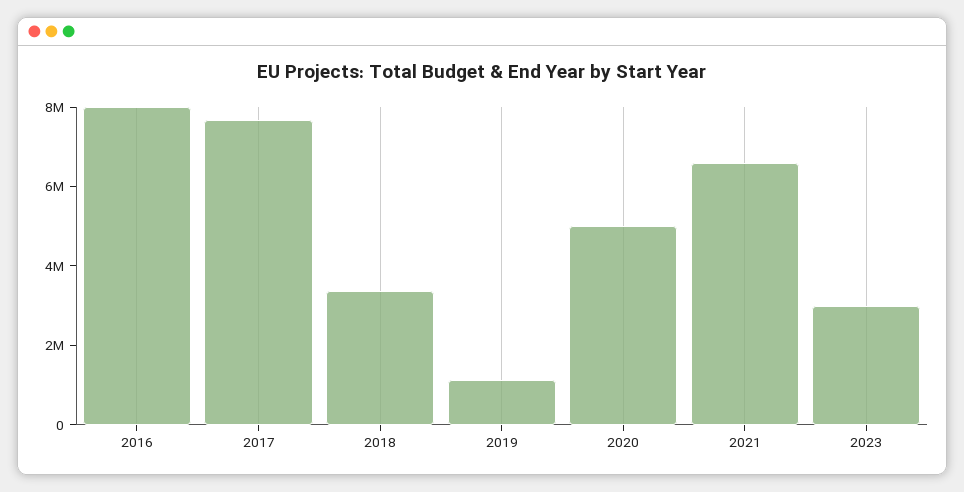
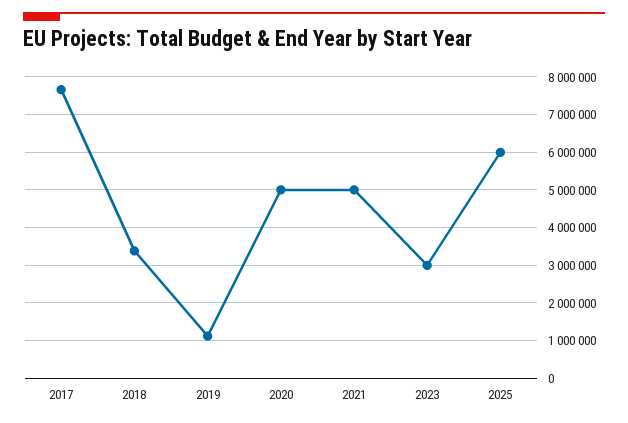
2016: 8000000 -> none
2021: 6500000 -> 5000000
2025: none -> 6000000

